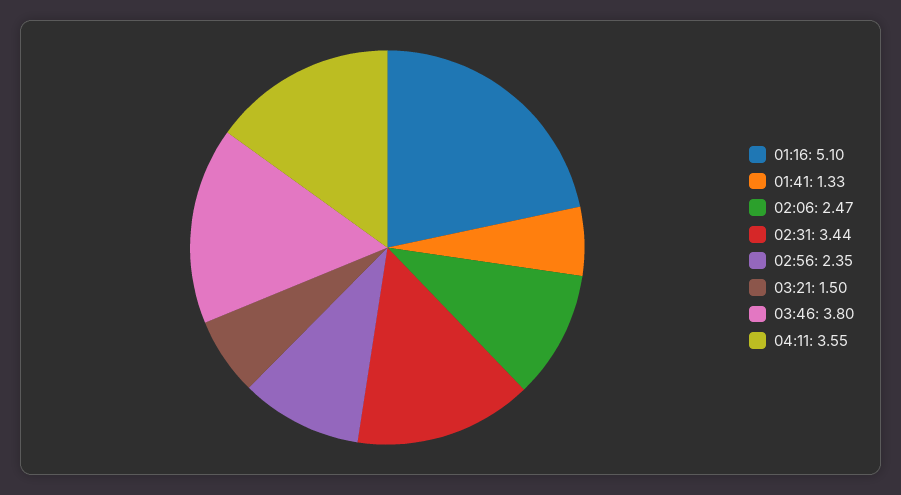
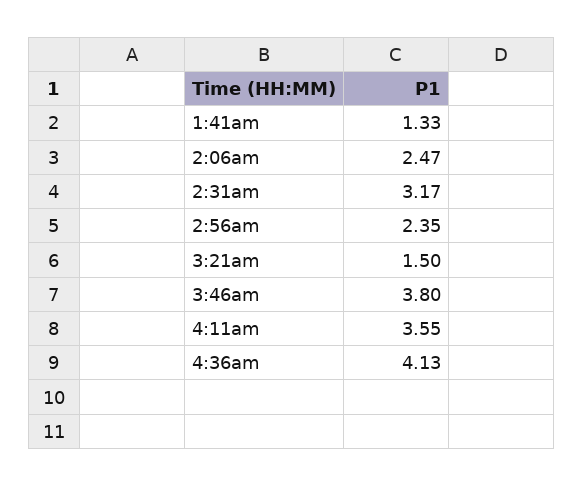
01:16: 5.1 -> none
02:31: 3.44 -> 3.17
4:36am: none -> 4.13

